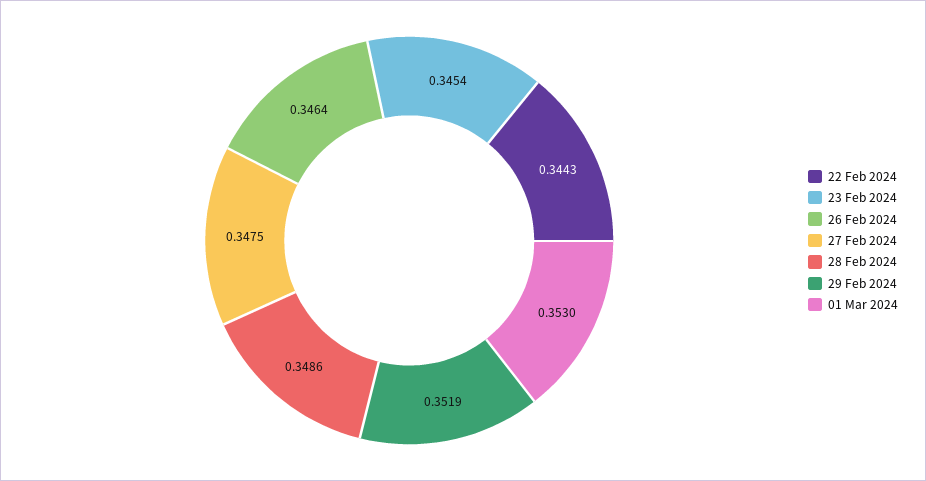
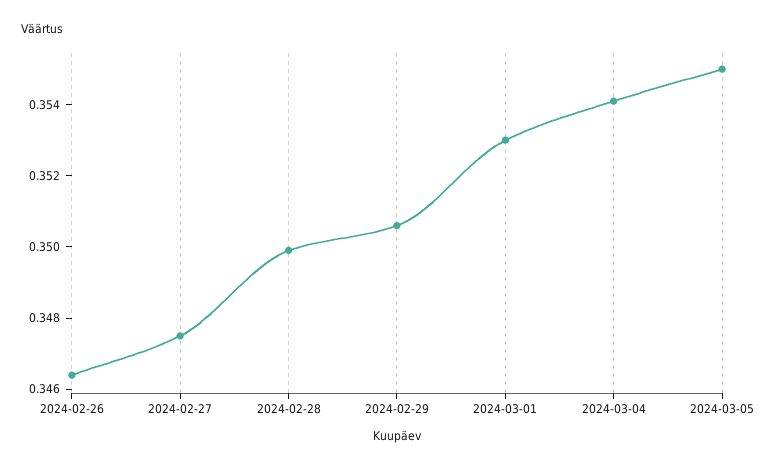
22 Feb 2024: 0.3443 -> none
23 Feb 2024: 0.3454 -> none
28 Feb 2024: 0.3486 -> 0.35
29 Feb 2024: 0.3519 -> 0.3505
2024-03-04: none -> 0.354
2024-03-05: none -> 0.355

